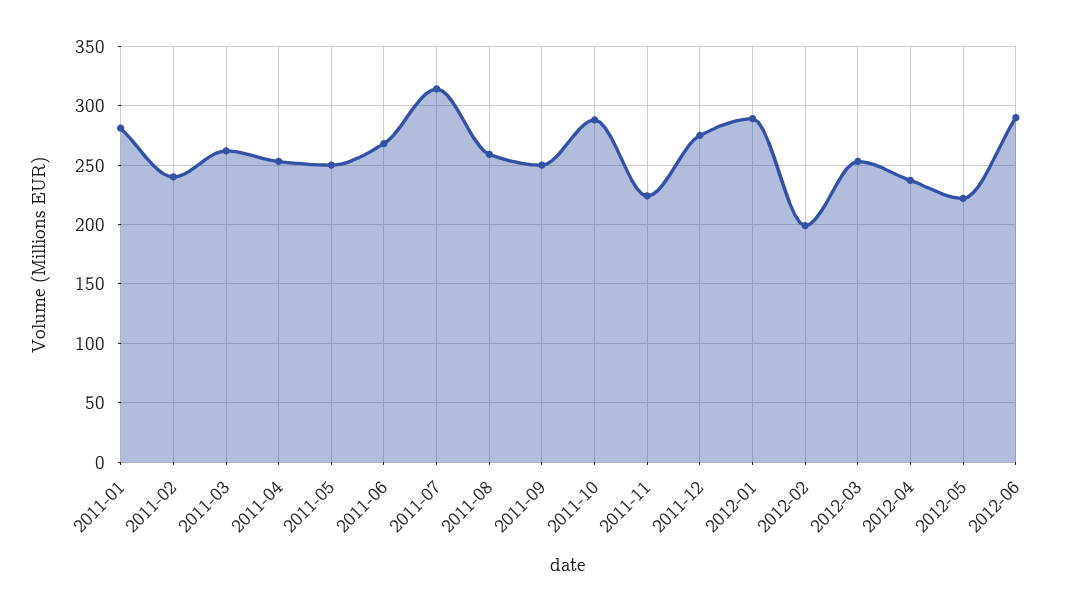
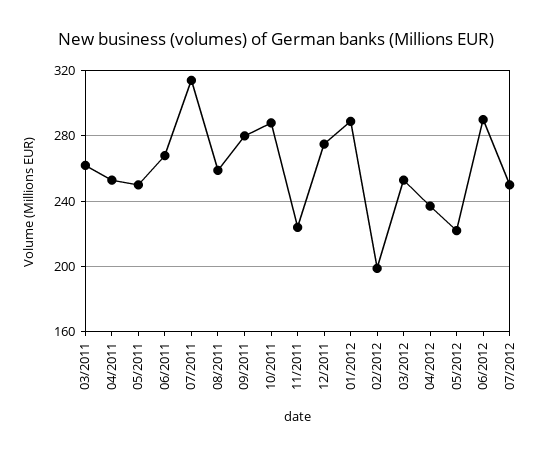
2011-01: 280 -> none
2011-02: 240 -> none
2011-09: 250 -> 280
07/2012: none -> 250

